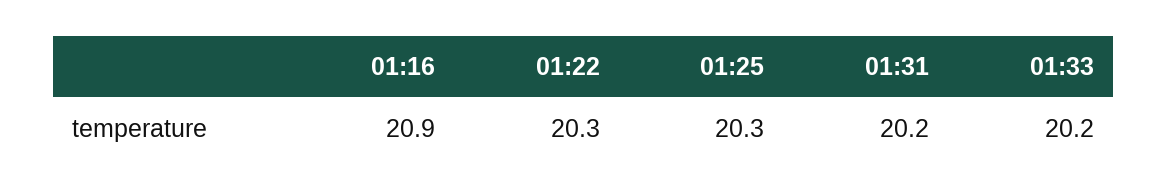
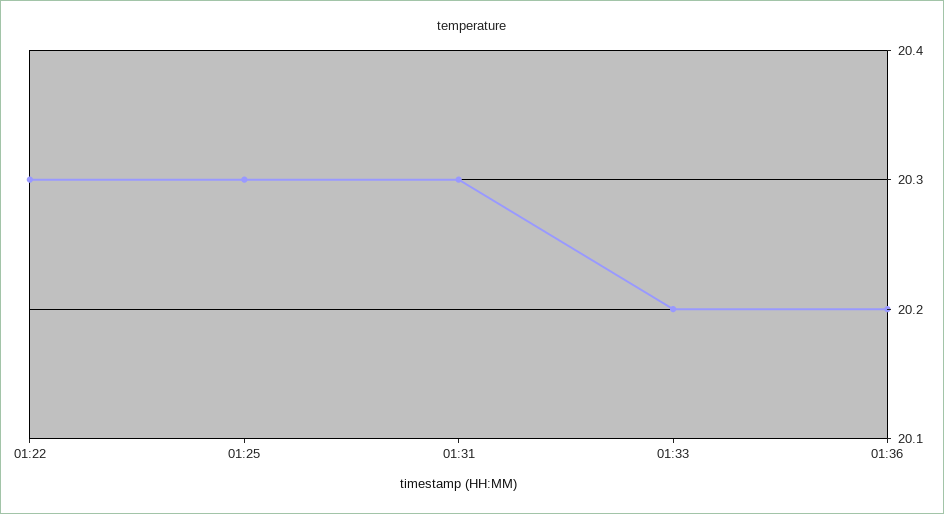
01:16: 20.9 -> none
01:31: 20.2 -> 20.3
01:36: none -> 20.2

